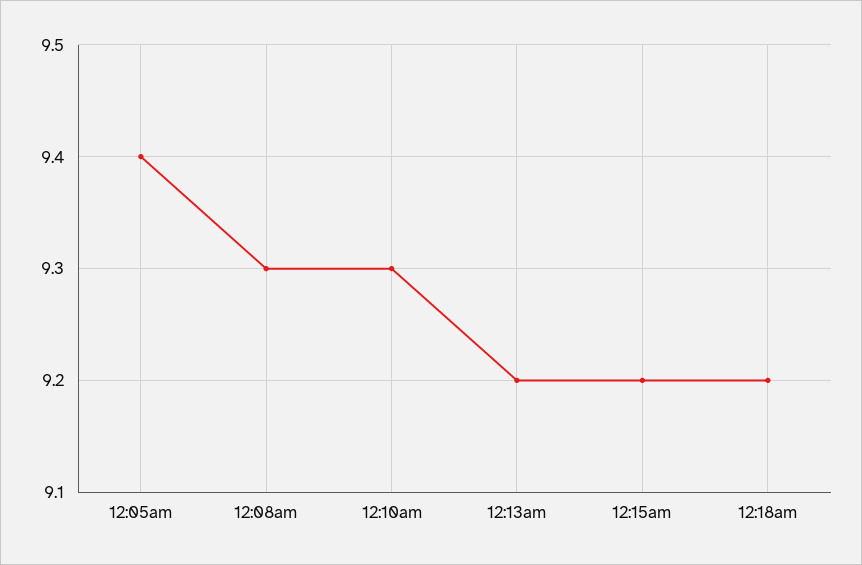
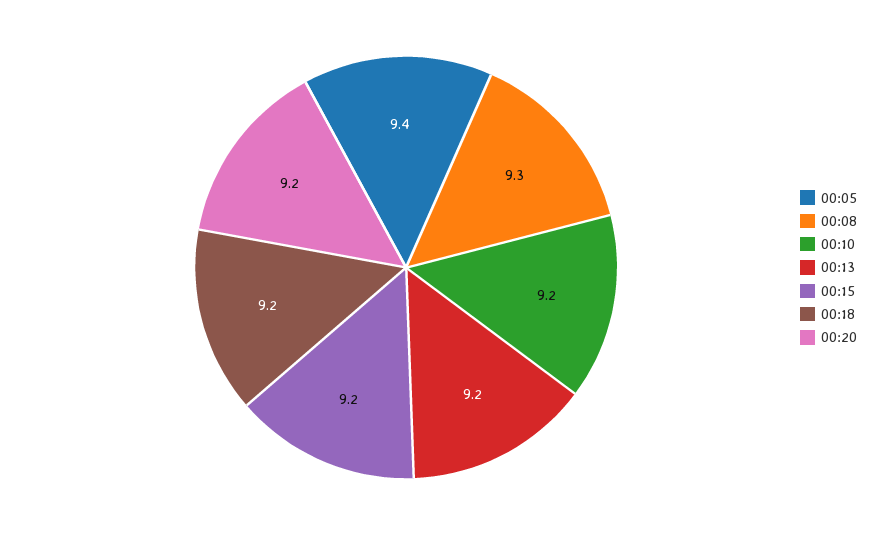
12:10am: 9.3 -> 9.2
00:20: none -> 9.2

